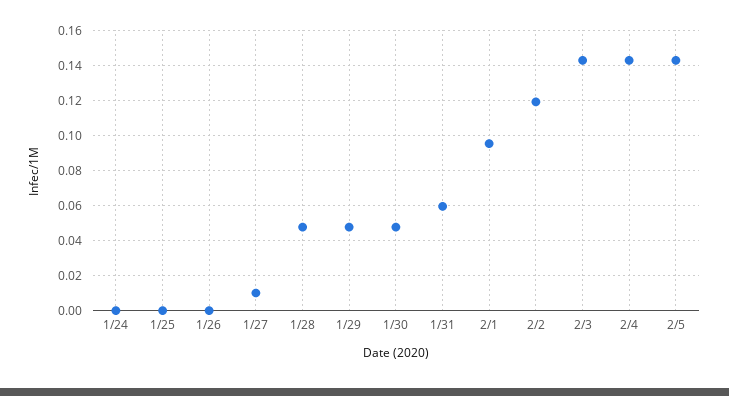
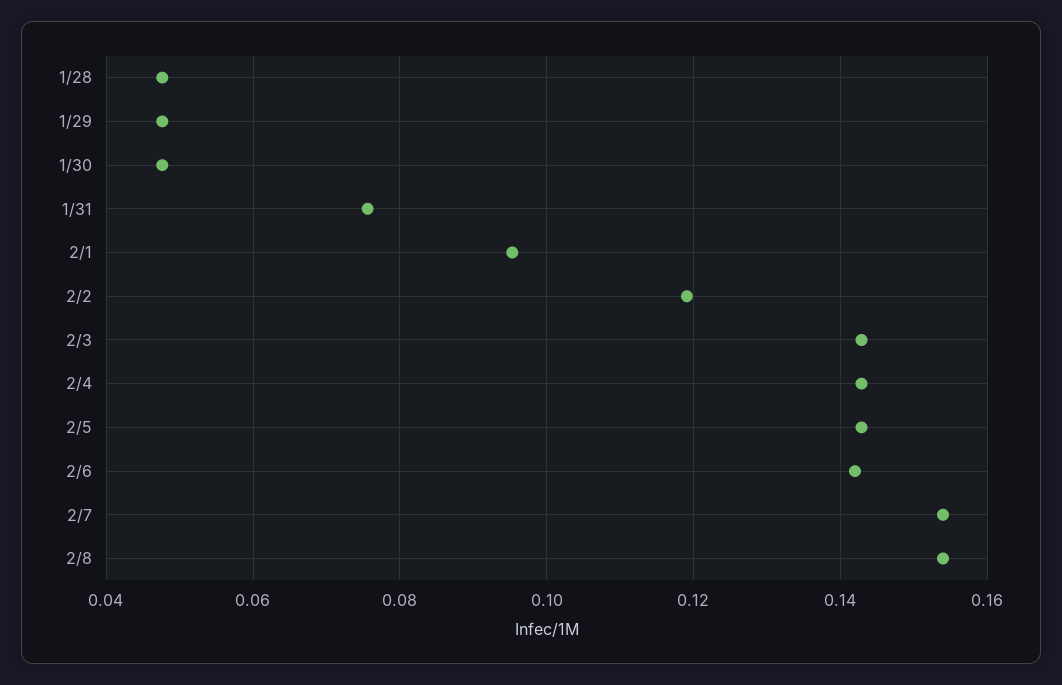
1/24: 0 -> none
1/25: 0 -> none
1/26: 0 -> none
1/27: 0.01 -> none
1/31: 0.06 -> 0.076
2/6: none -> 0.142
2/7: none -> 0.154
2/8: none -> 0.154

